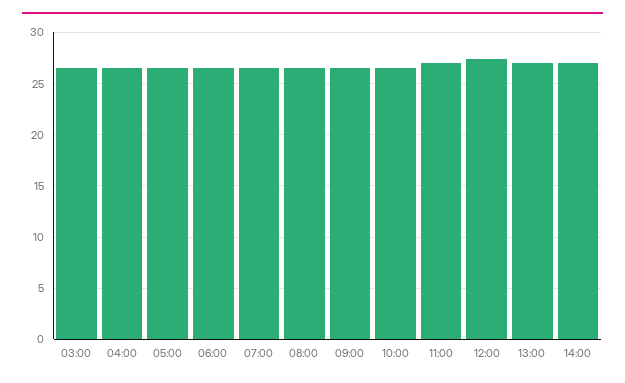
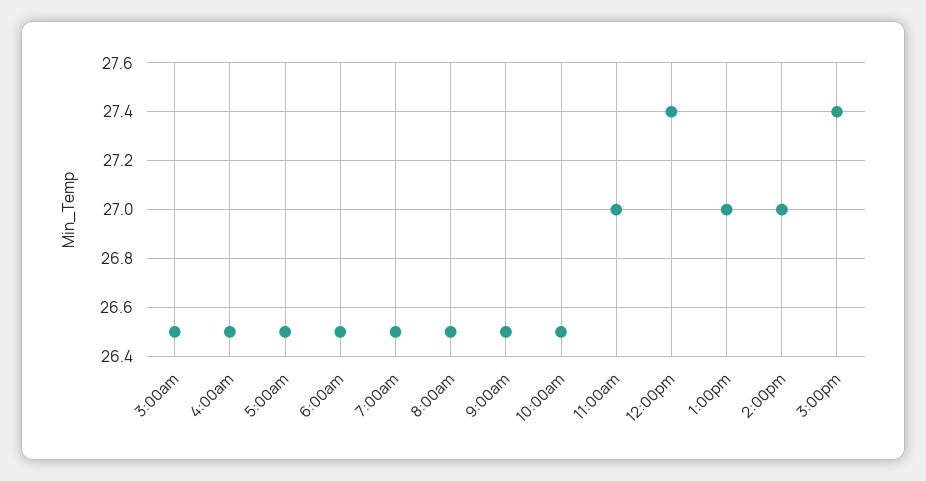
3:00pm: none -> 27.4

